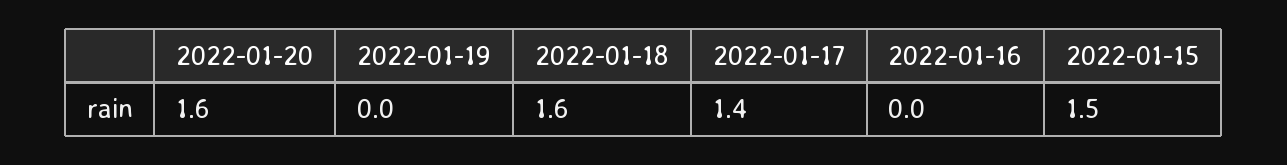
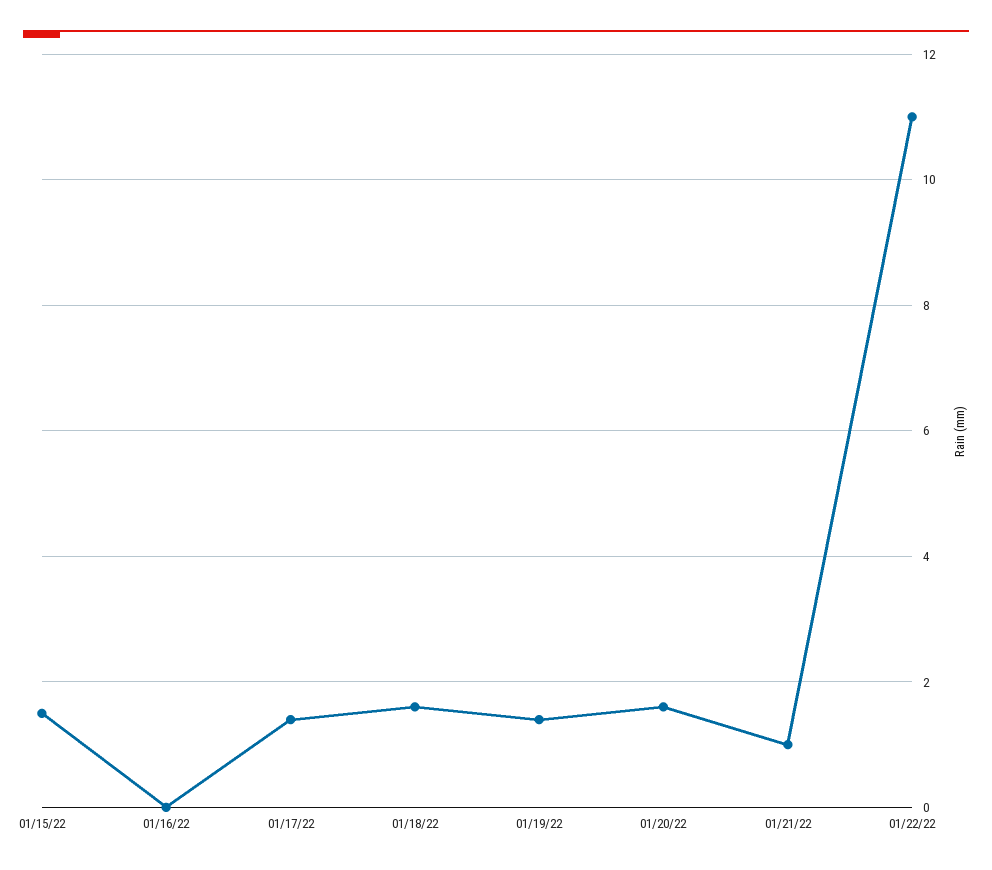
2022-01-19: 0 -> 1.5
01/21/22: none -> 1
01/22/22: none -> 11

